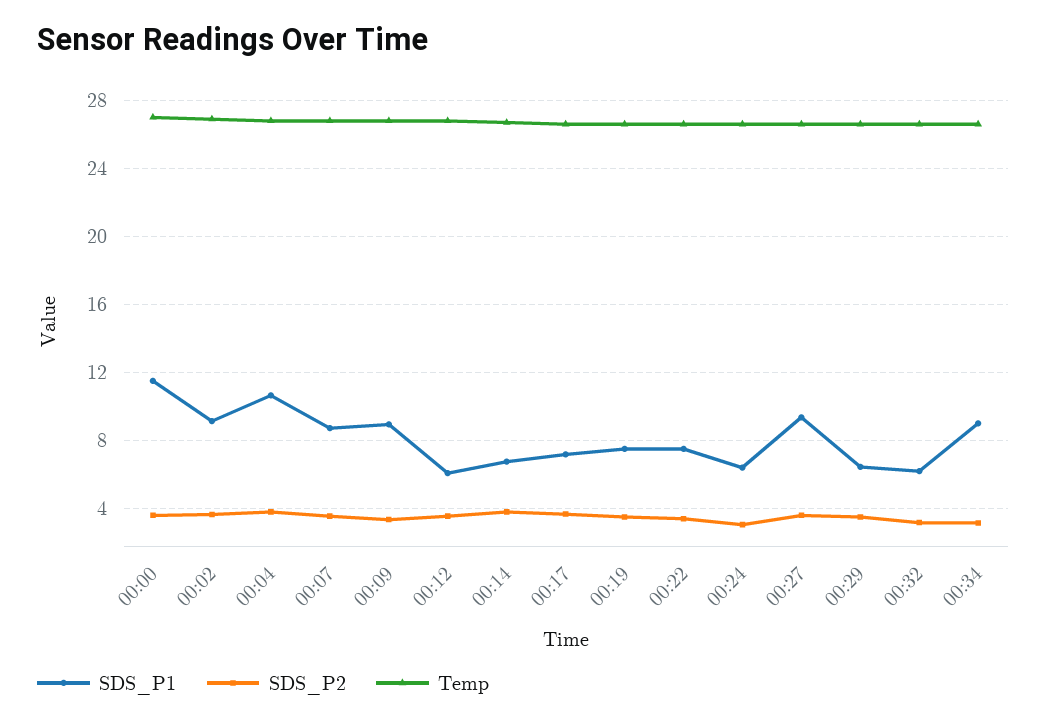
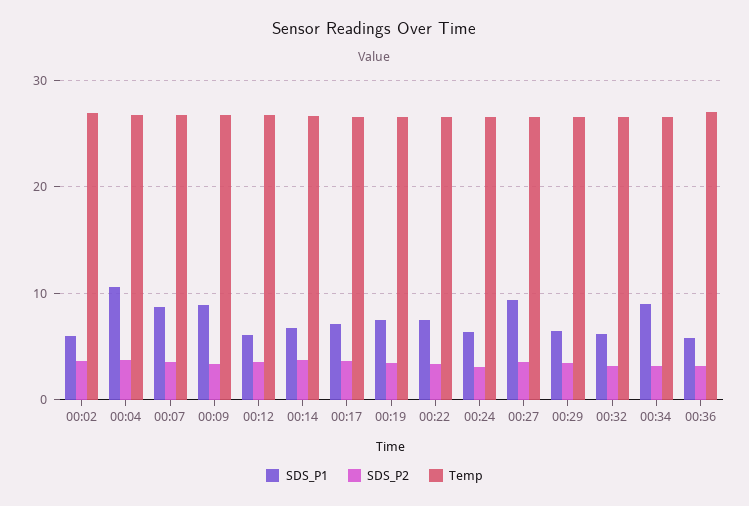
SDS_P1, 00:00: 11.5 -> none
SDS_P2, 00:00: 3.5 -> none
Temp, 00:00: 27 -> none
SDS_P1, 00:02: 9 -> 6
SDS_P1, 00:36: none -> 6
SDS_P2, 00:36: none -> 3
Temp, 00:36: none -> 27

